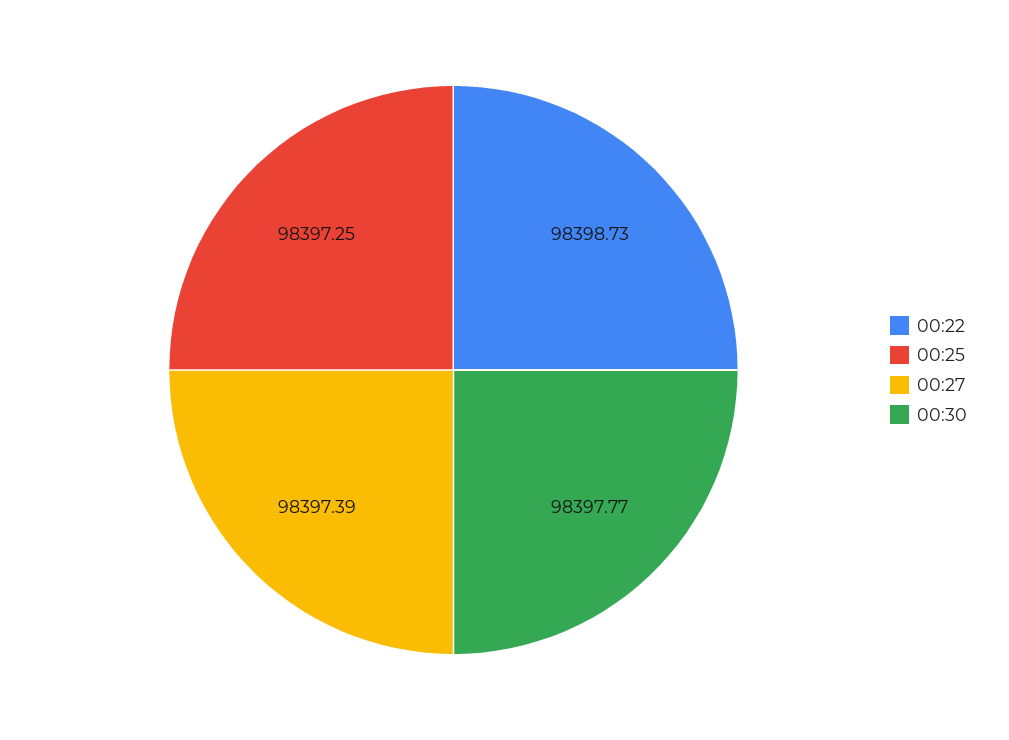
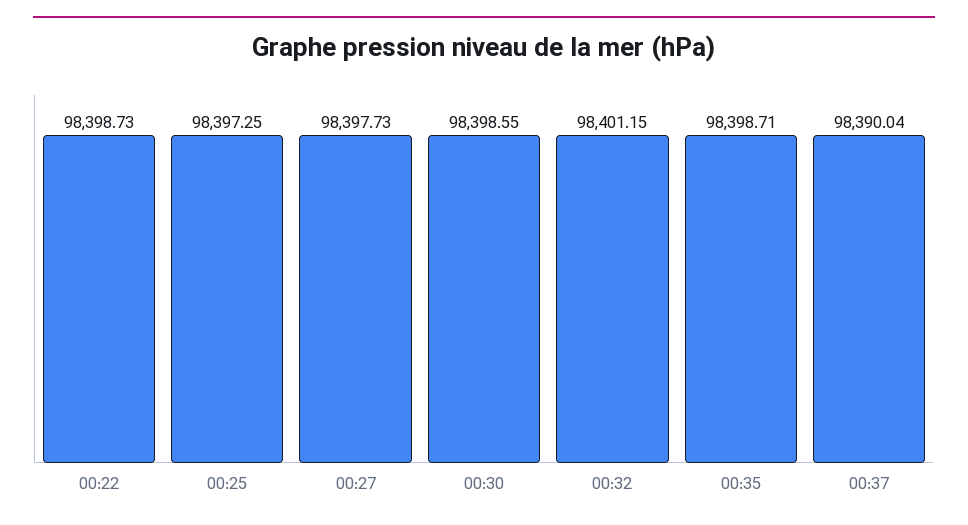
00:27: 98397.39 -> 98397.73
00:30: 98397.77 -> 98398.55
00:32: none -> 98401.15
00:35: none -> 98398.71
00:37: none -> 98390.04

